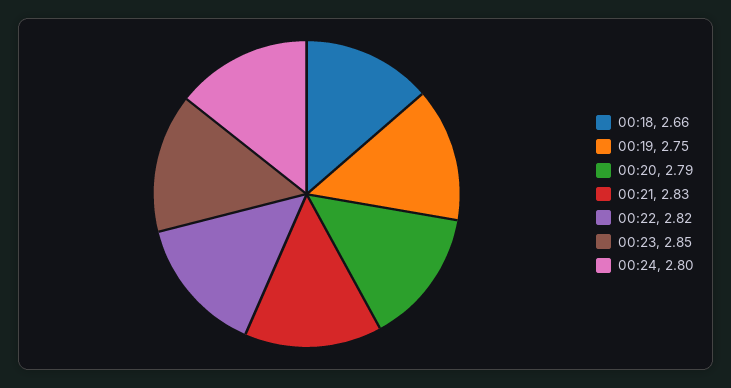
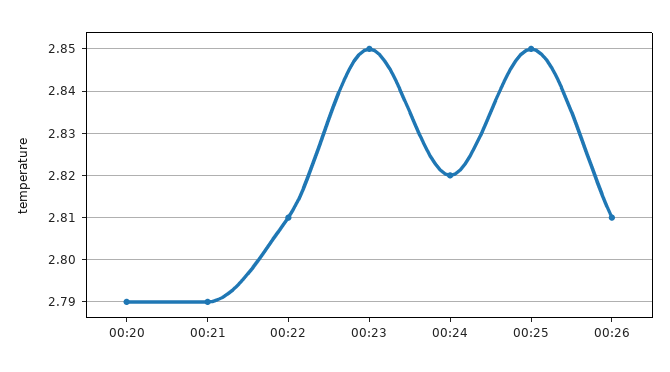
00:18: 2.66 -> none
00:19: 2.75 -> none
00:21: 2.83 -> 2.79
00:22: 2.82 -> 2.81
00:24: 2.8 -> 2.82
00:25: none -> 2.85
00:26: none -> 2.81

